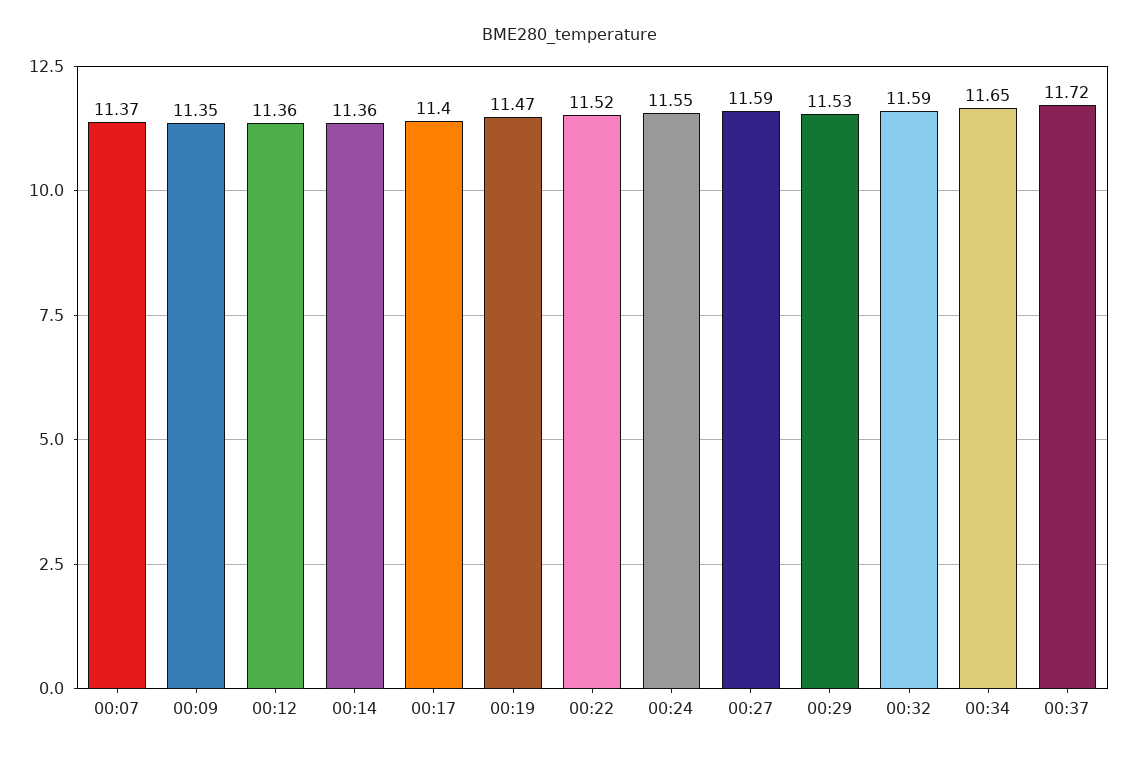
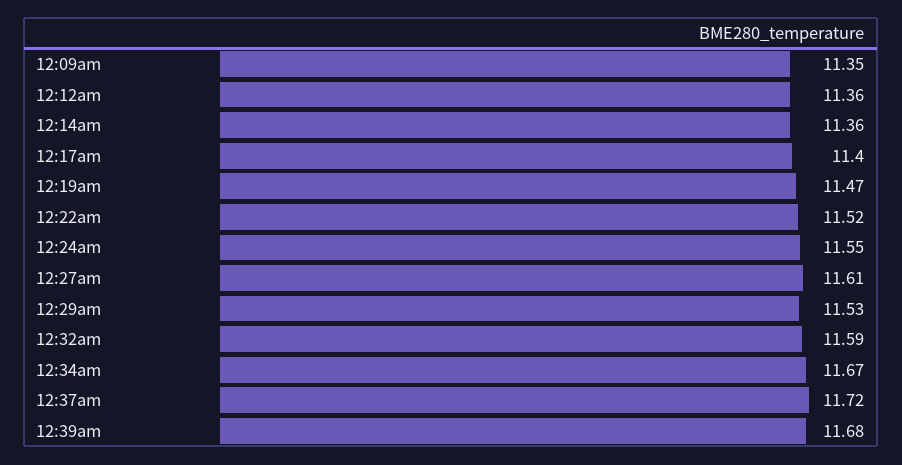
00:07: 11.37 -> none
00:27: 11.59 -> 11.61
00:34: 11.65 -> 11.67
12:39am: none -> 11.68

